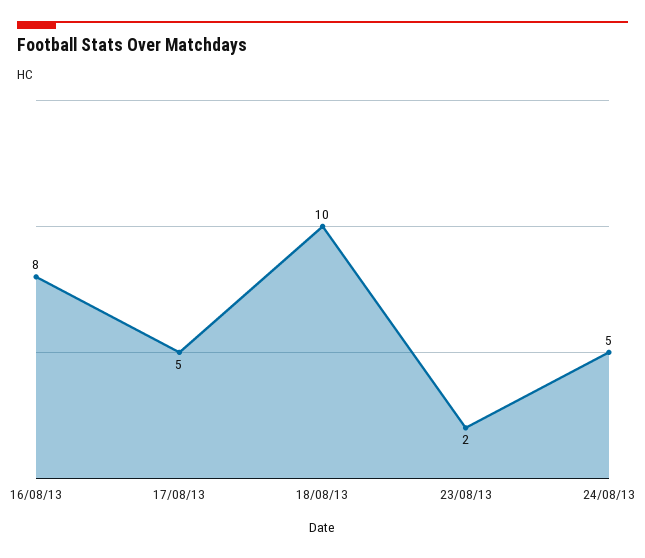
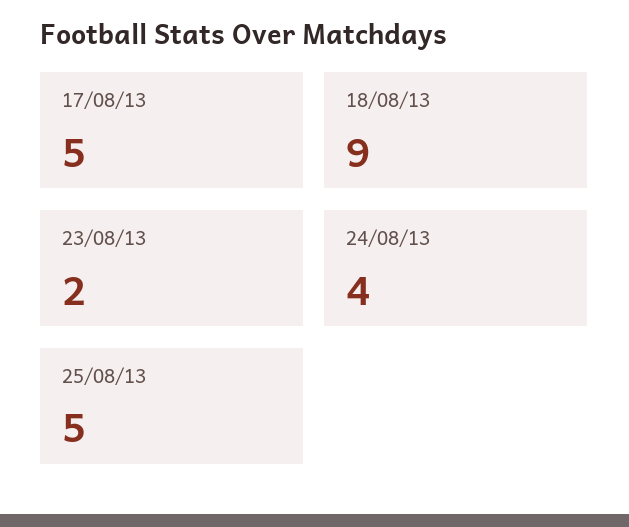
16/08/13: 8 -> none
18/08/13: 10 -> 9
24/08/13: 5 -> 4
25/08/13: none -> 5

